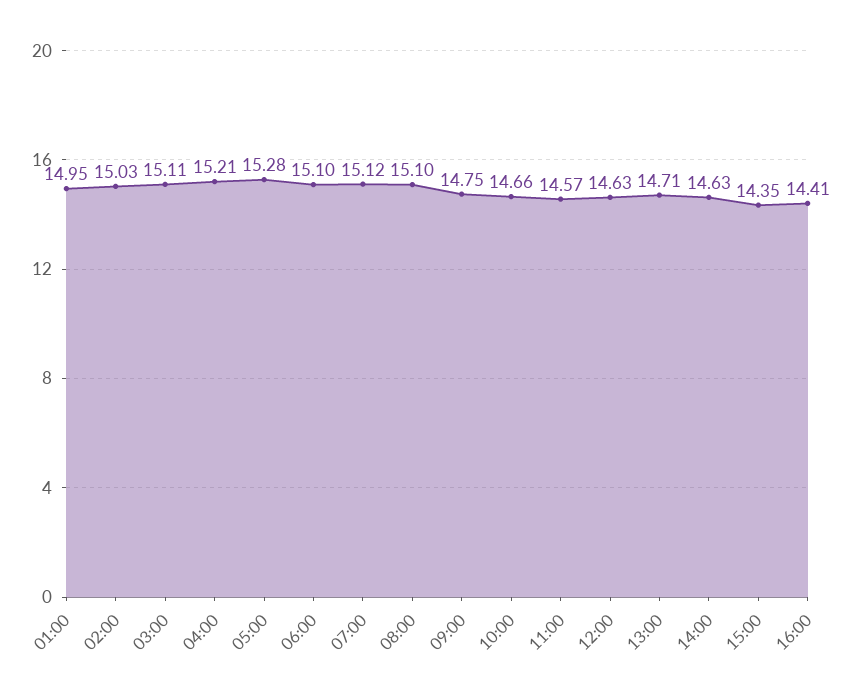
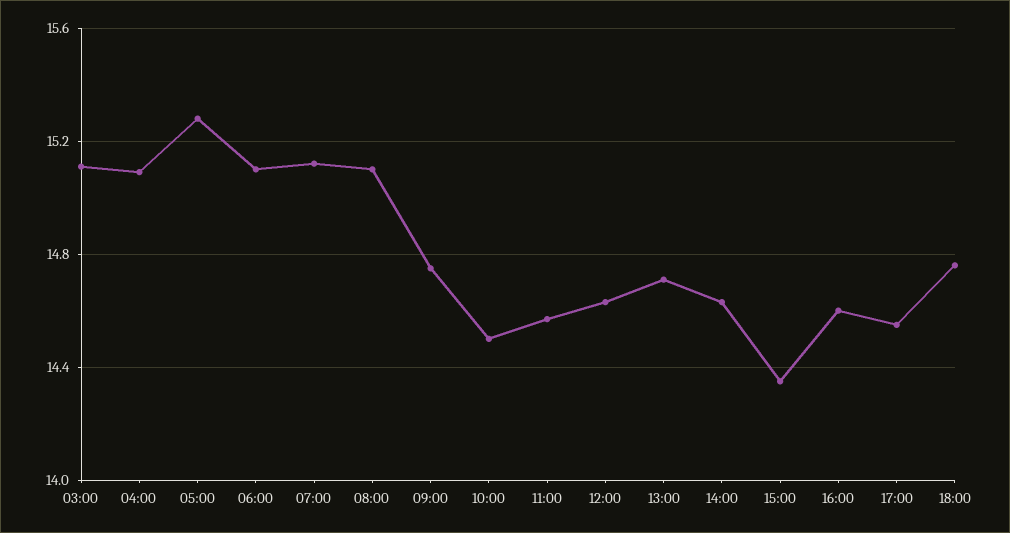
01:00: 14.95 -> none
02:00: 15.03 -> none
04:00: 15.21 -> 15.1
10:00: 14.66 -> 14.5
16:00: 14.41 -> 14.6
17:00: none -> 14.55
18:00: none -> 14.75

